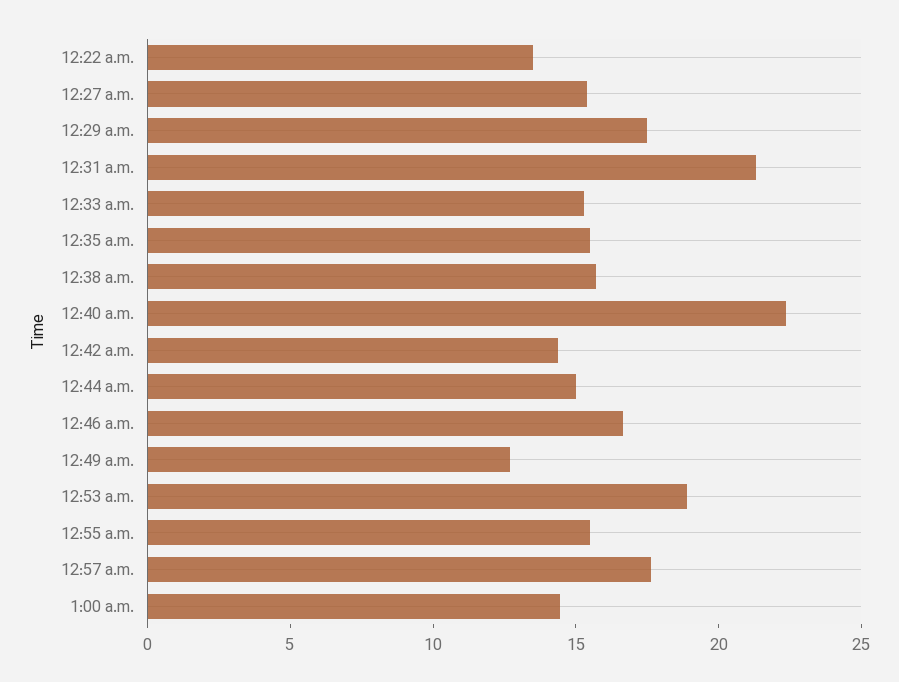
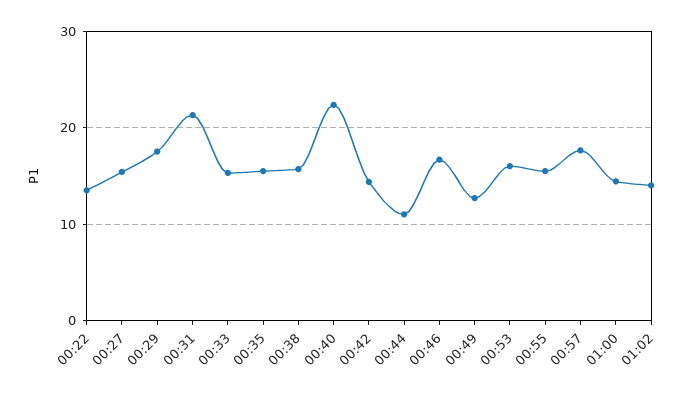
12:44 a.m.: 15 -> 11
12:53 a.m.: 19 -> 16
01:02: none -> 14

